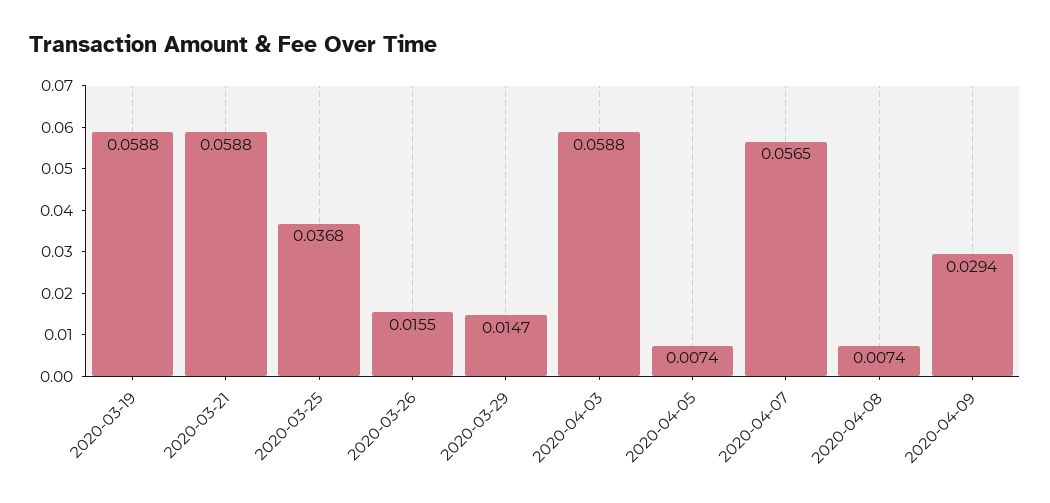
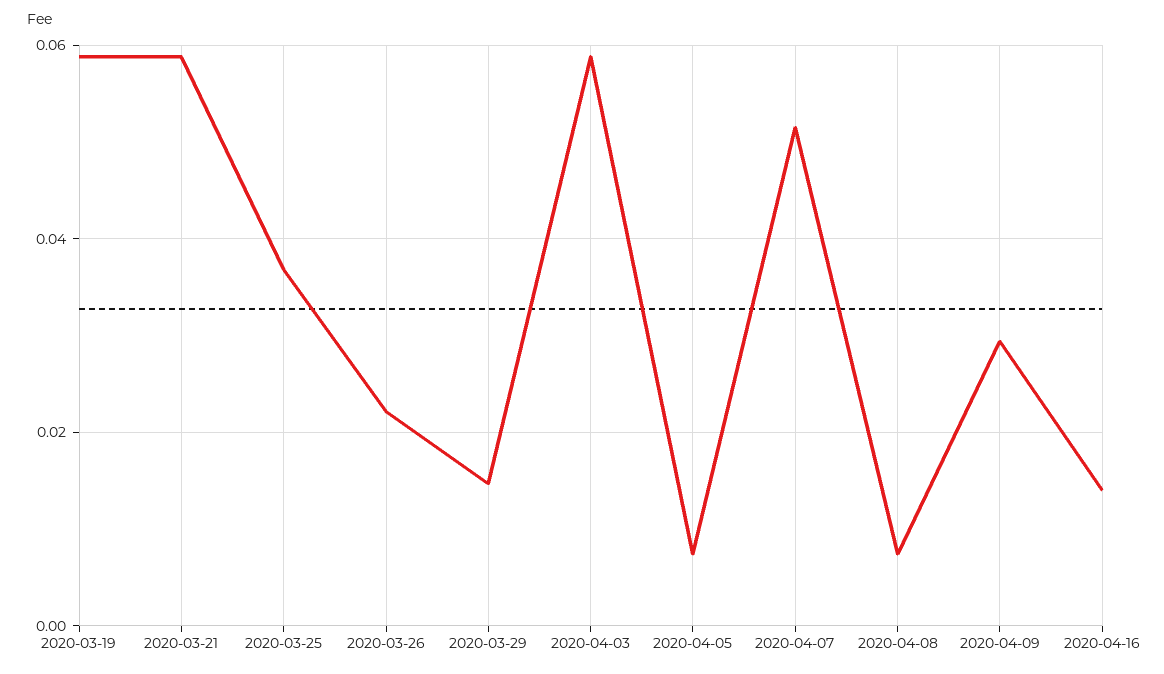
2020-03-26: 0.0155 -> 0.022
2020-04-07: 0.0565 -> 0.052
2020-04-16: none -> 0.014

